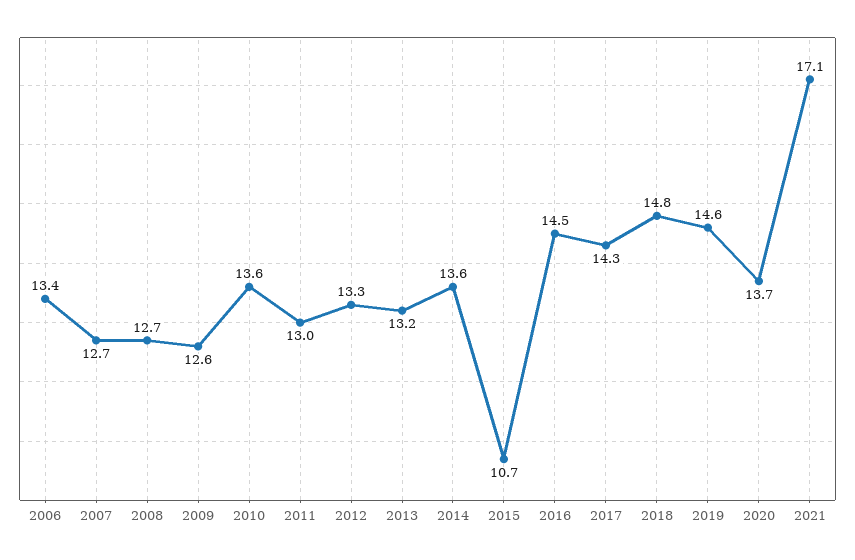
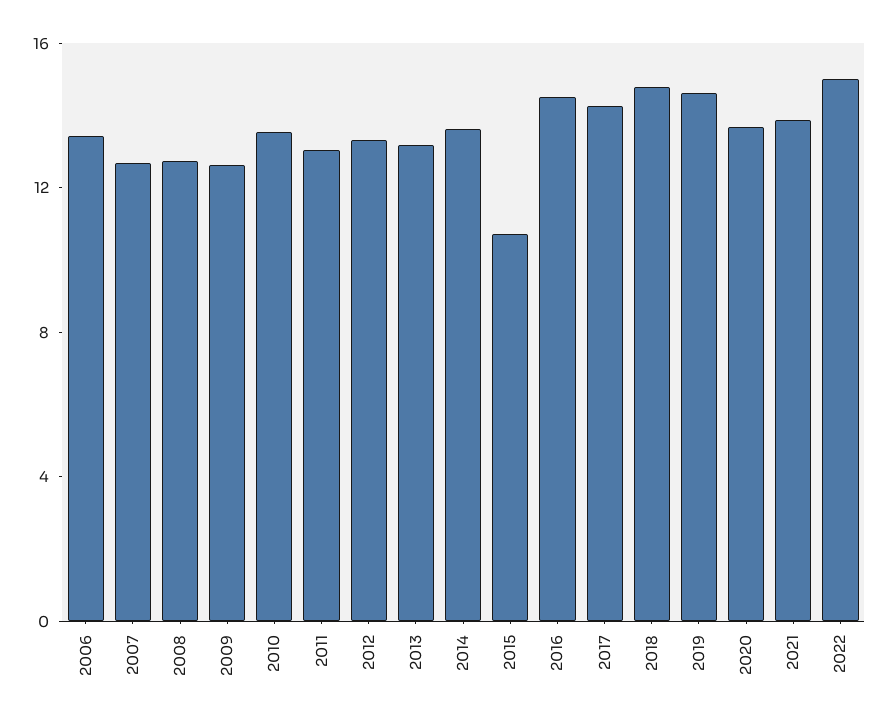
2021: 17.1 -> 14
2022: none -> 15

